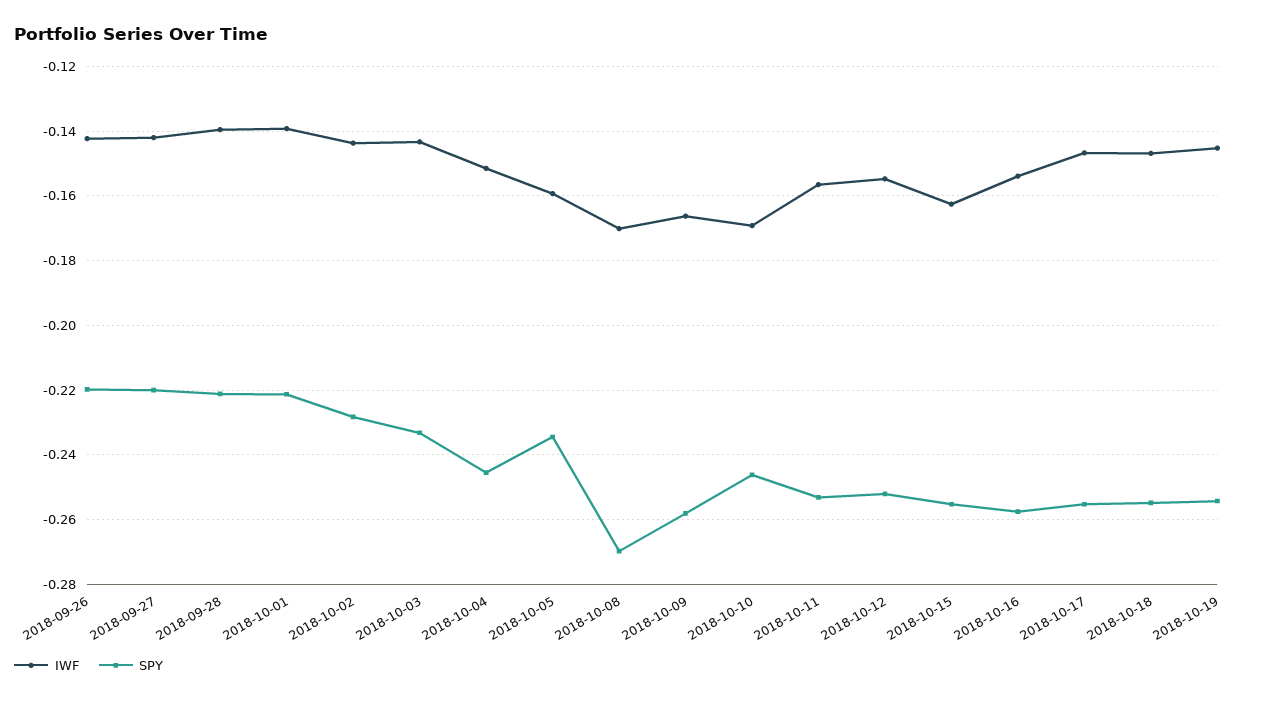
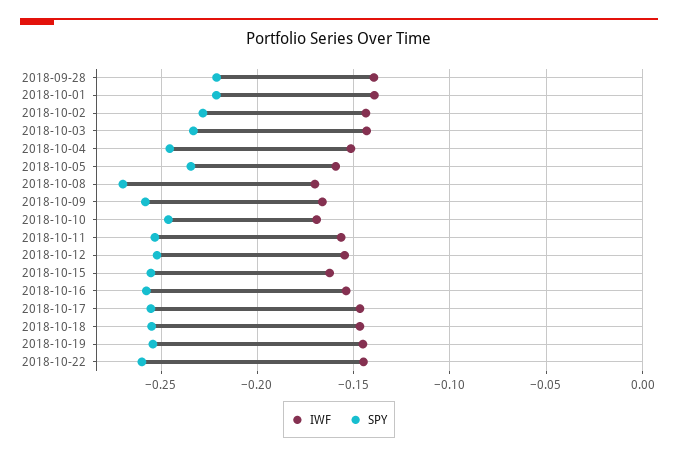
IWF, 2018-09-26: -0.142 -> none
SPY, 2018-09-26: -0.22 -> none
IWF, 2018-09-27: -0.142 -> none
SPY, 2018-09-27: -0.22 -> none
IWF, 2018-10-22: none -> -0.145
SPY, 2018-10-22: none -> -0.26

